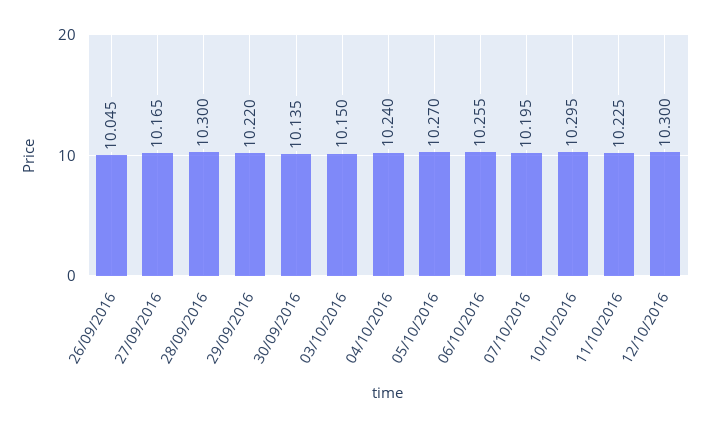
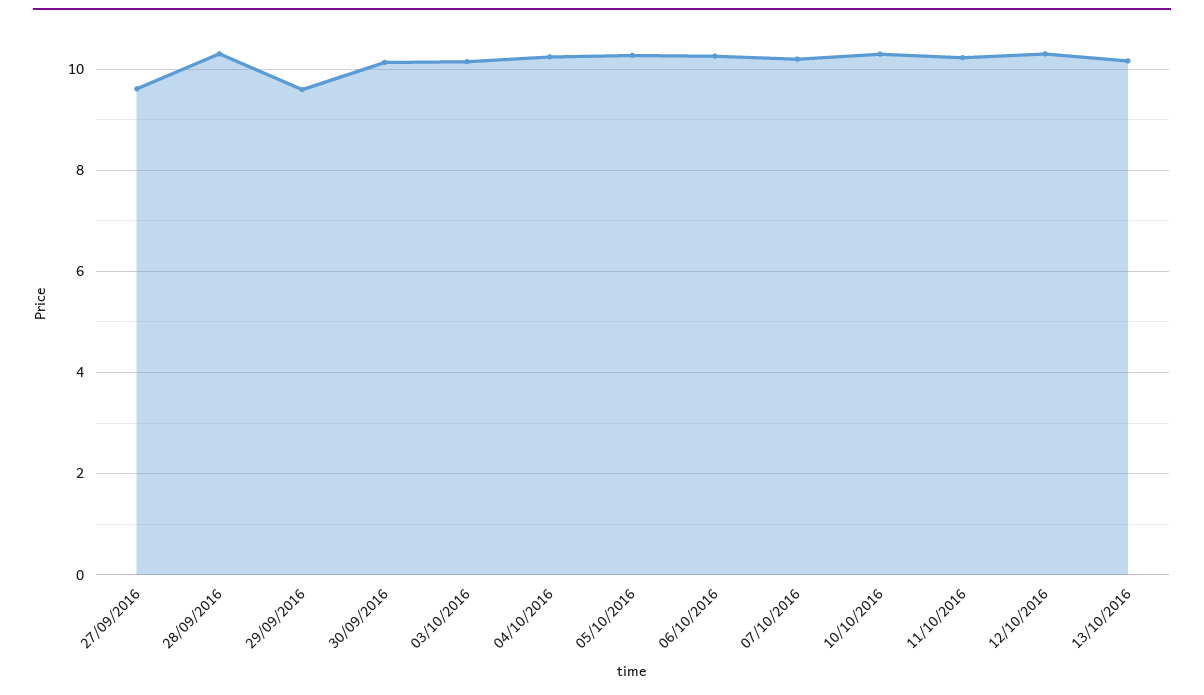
26/09/2016: 10.045 -> none
27/09/2016: 10.165 -> 9.6
29/09/2016: 10.22 -> 9.6
13/10/2016: none -> 10.2

